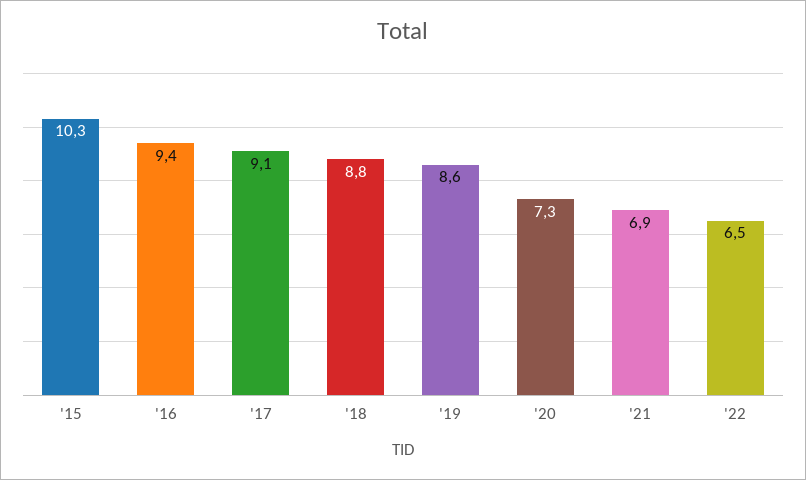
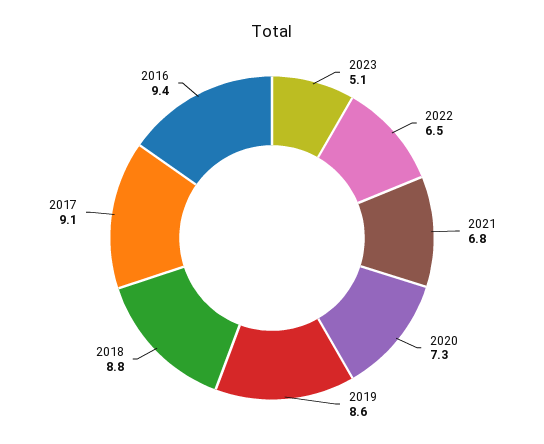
'15: 10.3 -> none
'21: 6.9 -> 6.8
2023: none -> 5.1

